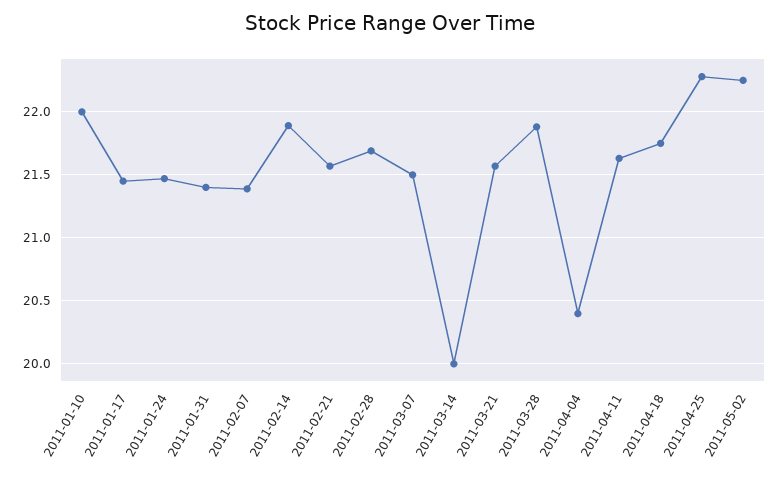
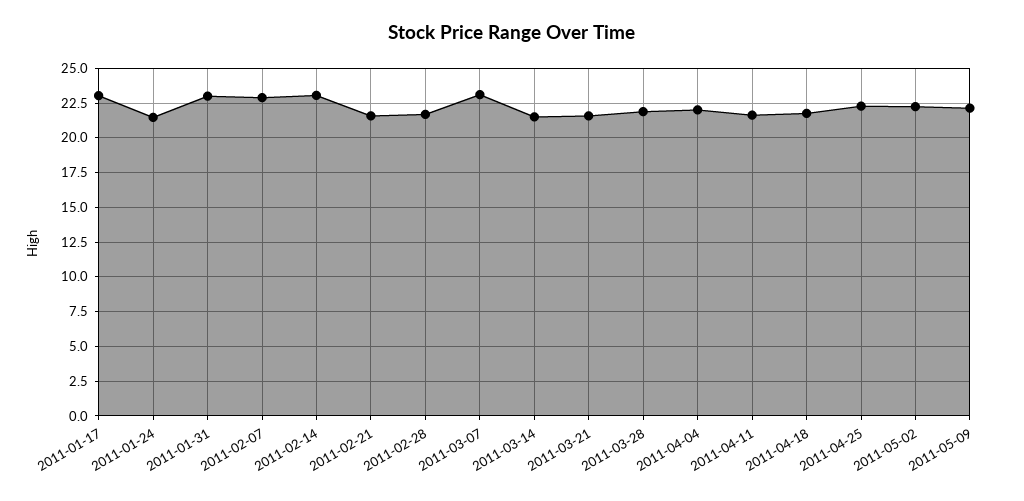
2011-01-10: 22 -> none
2011-01-17: 21.45 -> 23
2011-01-31: 21.4 -> 23
2011-02-07: 21.4 -> 23
2011-02-14: 21.9 -> 23
2011-03-07: 21.5 -> 23
2011-03-14: 20 -> 21.5
2011-04-04: 20.4 -> 22
2011-05-09: none -> 22

